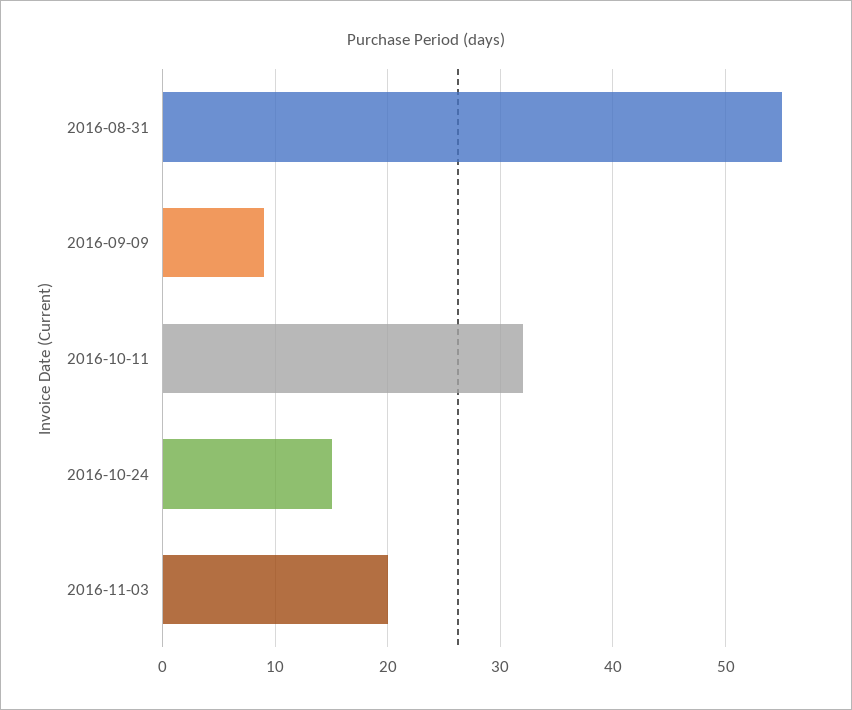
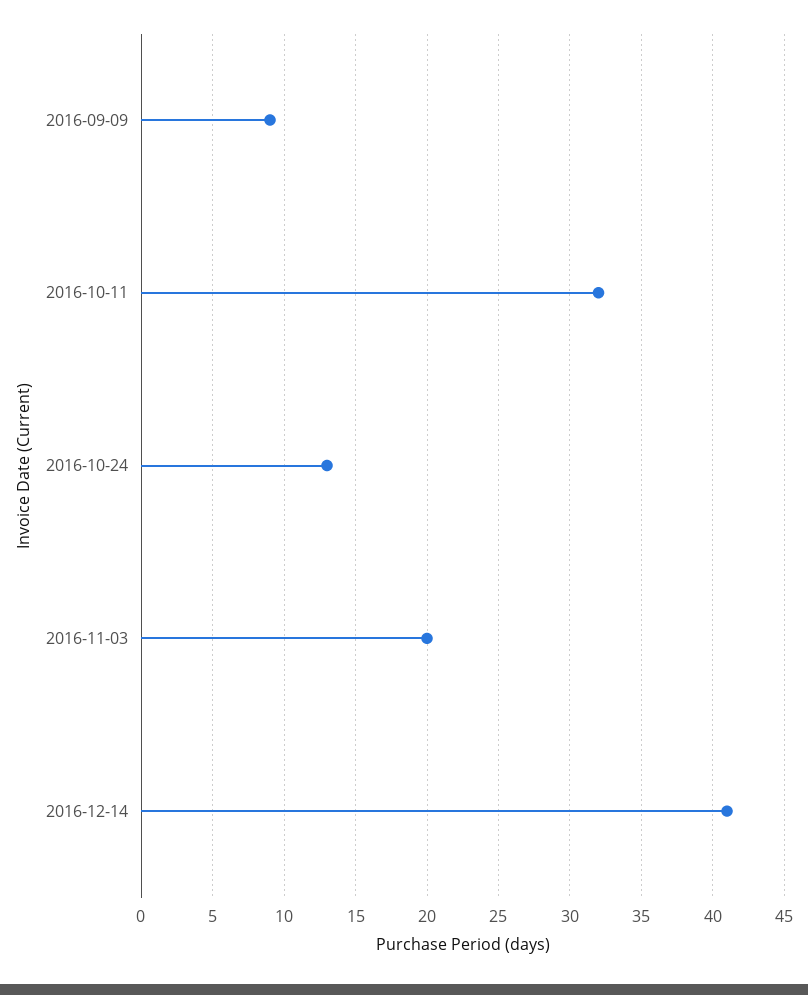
2016-08-31: 55 -> none
2016-10-24: 15 -> 13
2016-12-14: none -> 41

